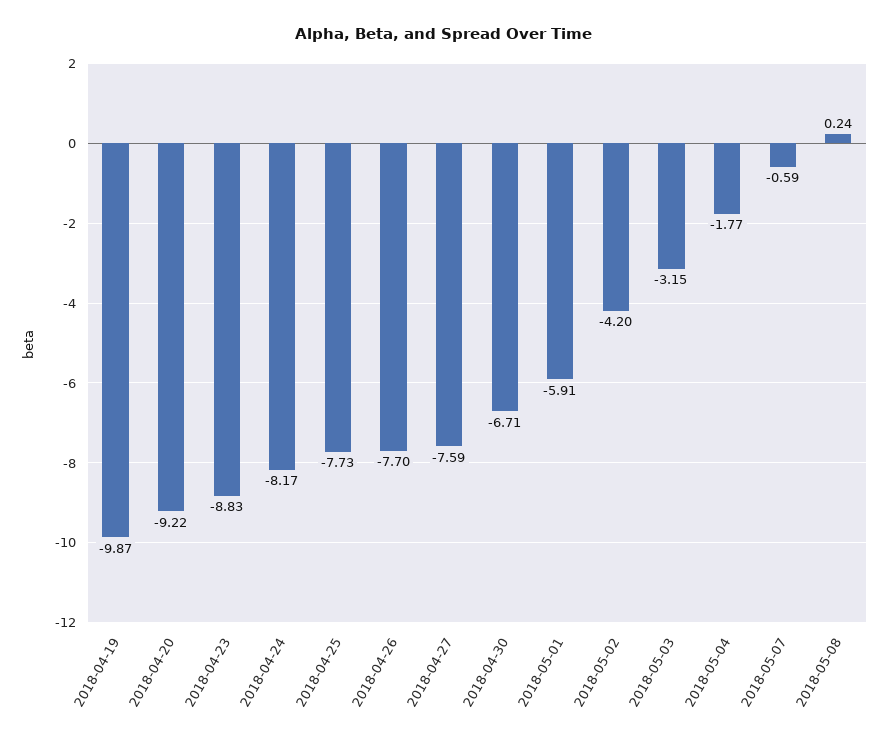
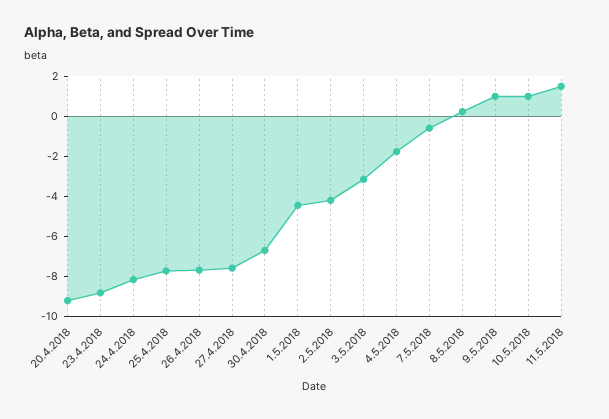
2018-04-19: -9.87 -> none
2018-05-01: -5.91 -> -4.5
9.5.2018: none -> 1
10.5.2018: none -> 1
11.5.2018: none -> 1.5

